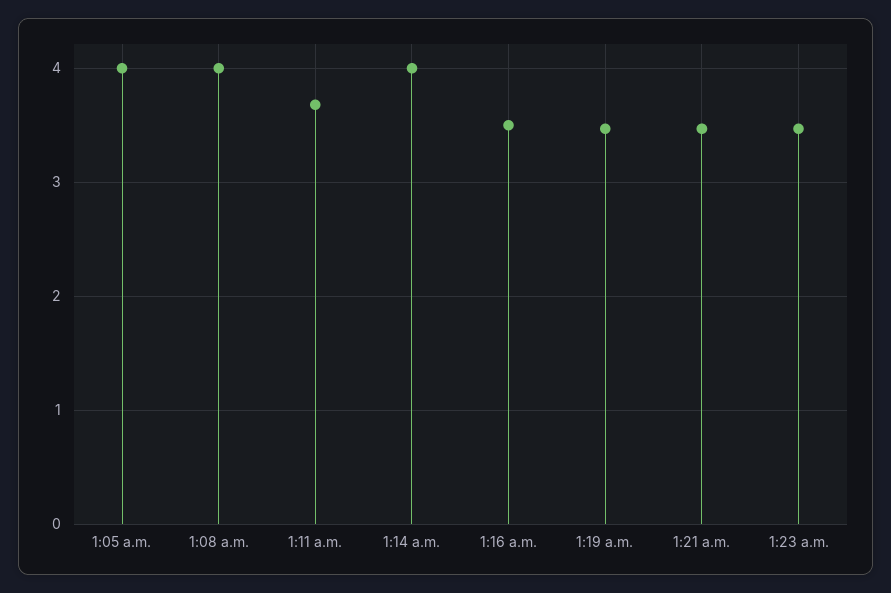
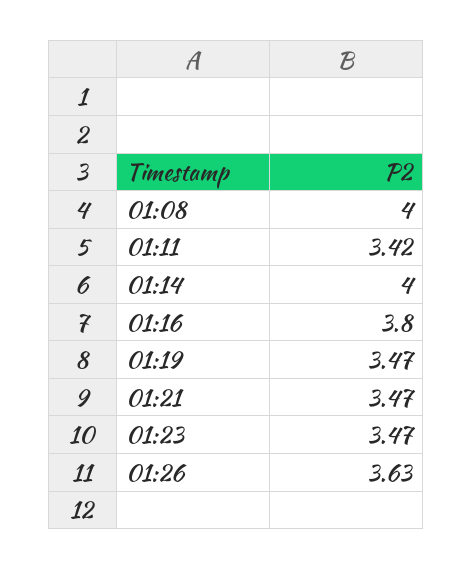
1:05 a.m.: 4 -> none
1:11 a.m.: 3.7 -> 3.42
1:16 a.m.: 3.5 -> 3.8
01:26: none -> 3.63

